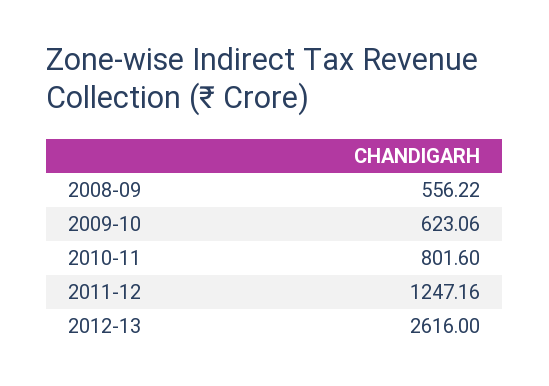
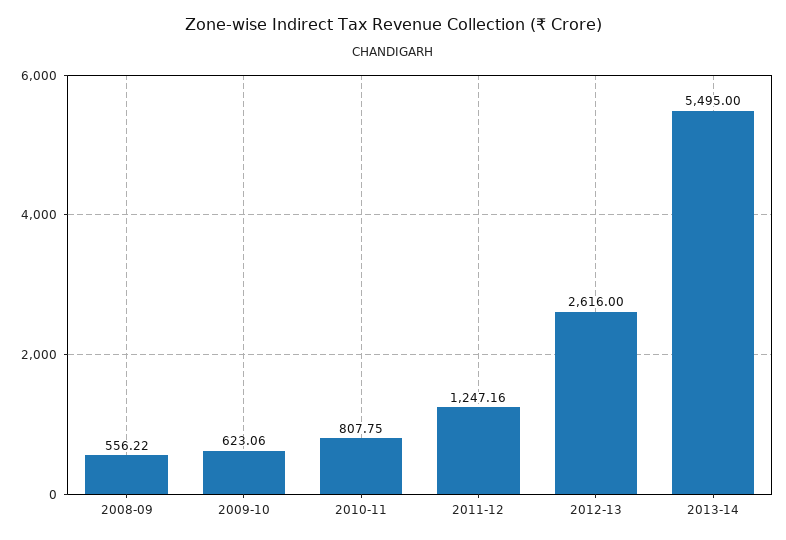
2010-11: 801.6 -> 807.75
2013-14: none -> 5495

